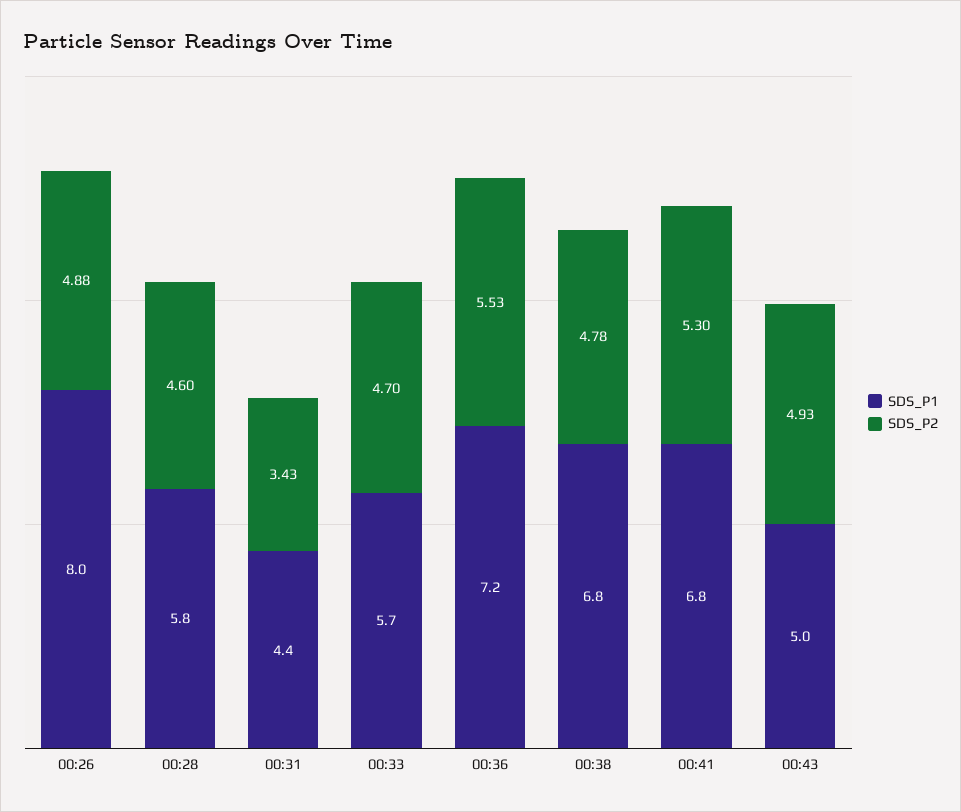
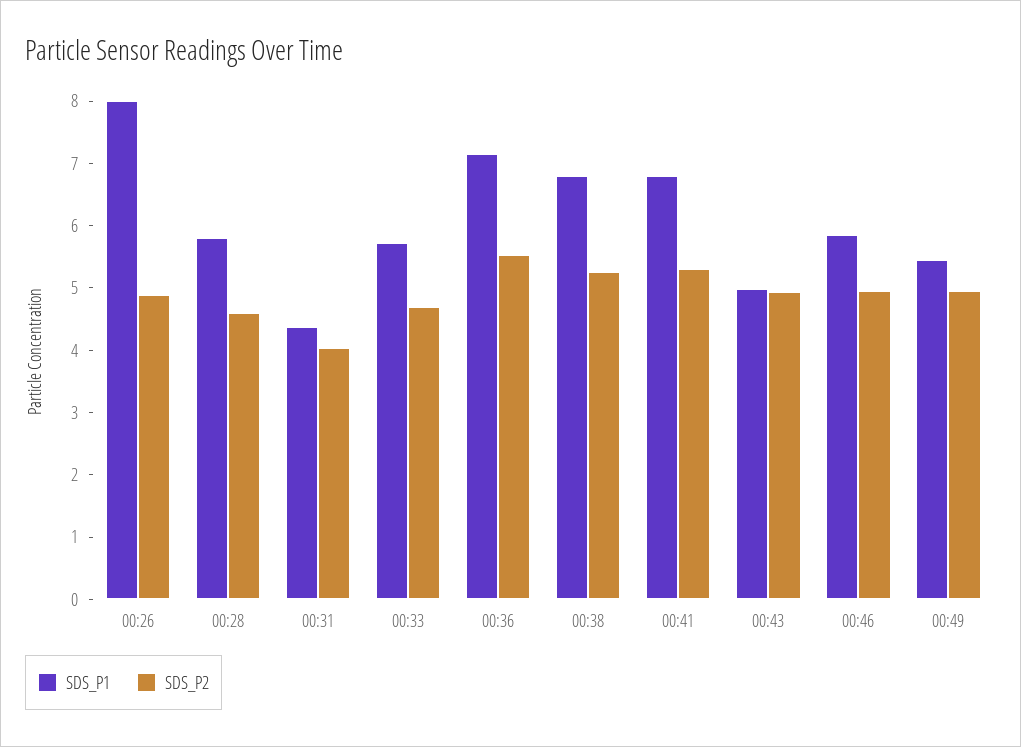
SDS_P2, 00:31: 3.43 -> 4
SDS_P2, 00:38: 4.78 -> 5.2
SDS_P1, 00:46: none -> 5.8
SDS_P2, 00:46: none -> 5
SDS_P1, 00:49: none -> 5.4
SDS_P2, 00:49: none -> 5

